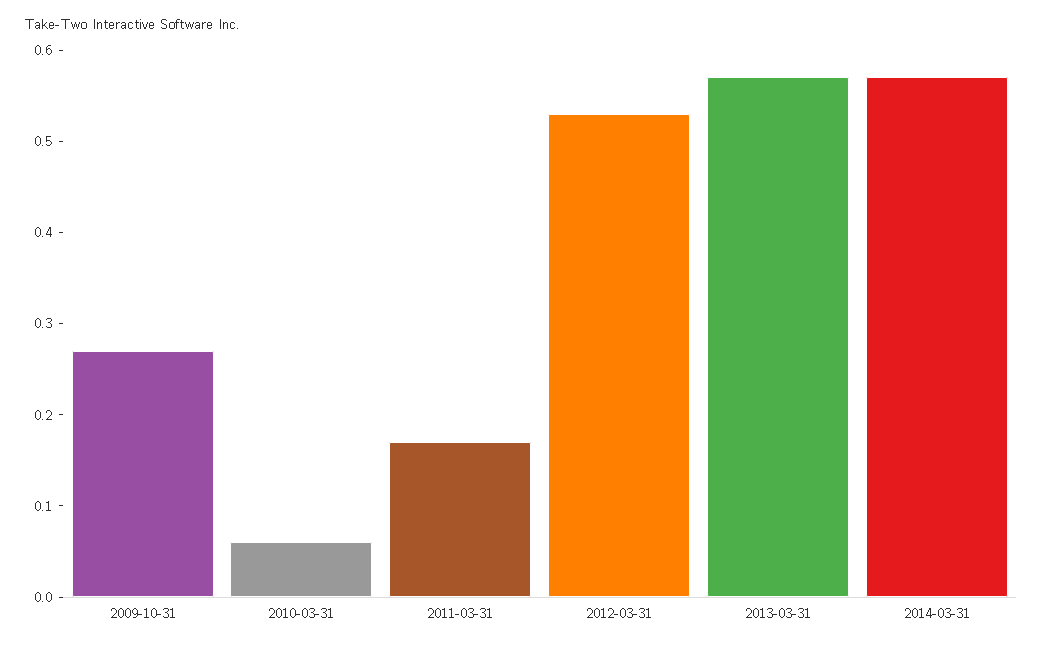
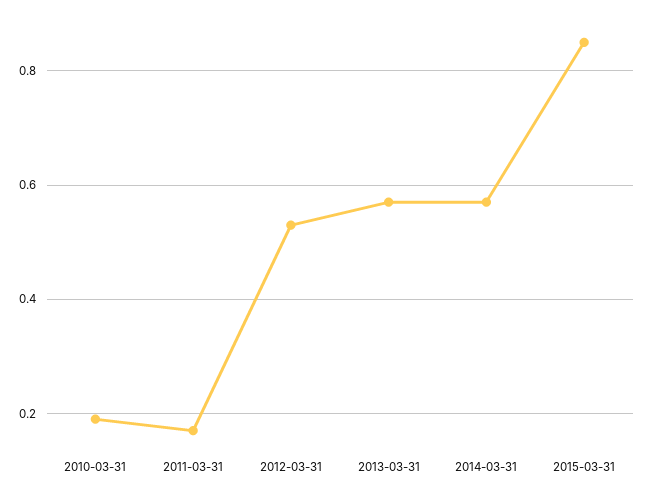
2009-10-31: 0.27 -> none
2010-03-31: 0.06 -> 0.2
2015-03-31: none -> 0.85

